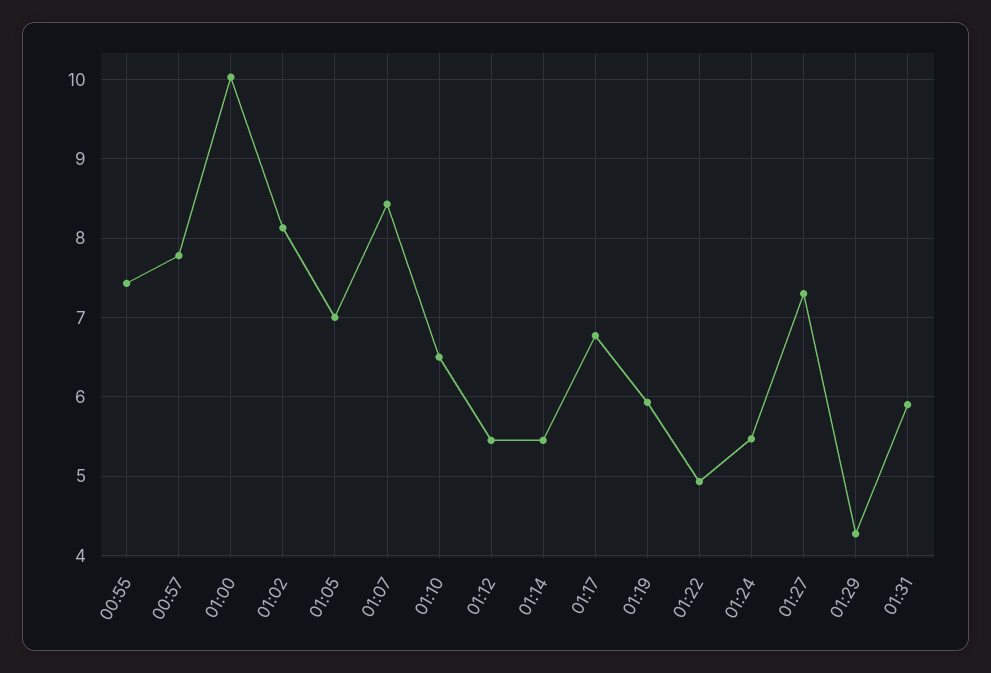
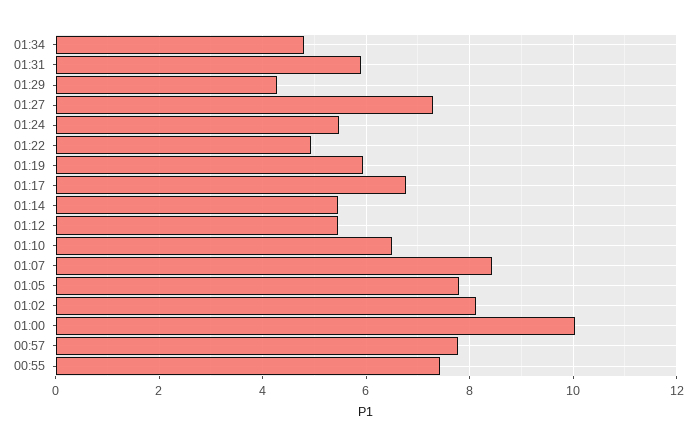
01:05: 7 -> 7.8
01:34: none -> 4.8

